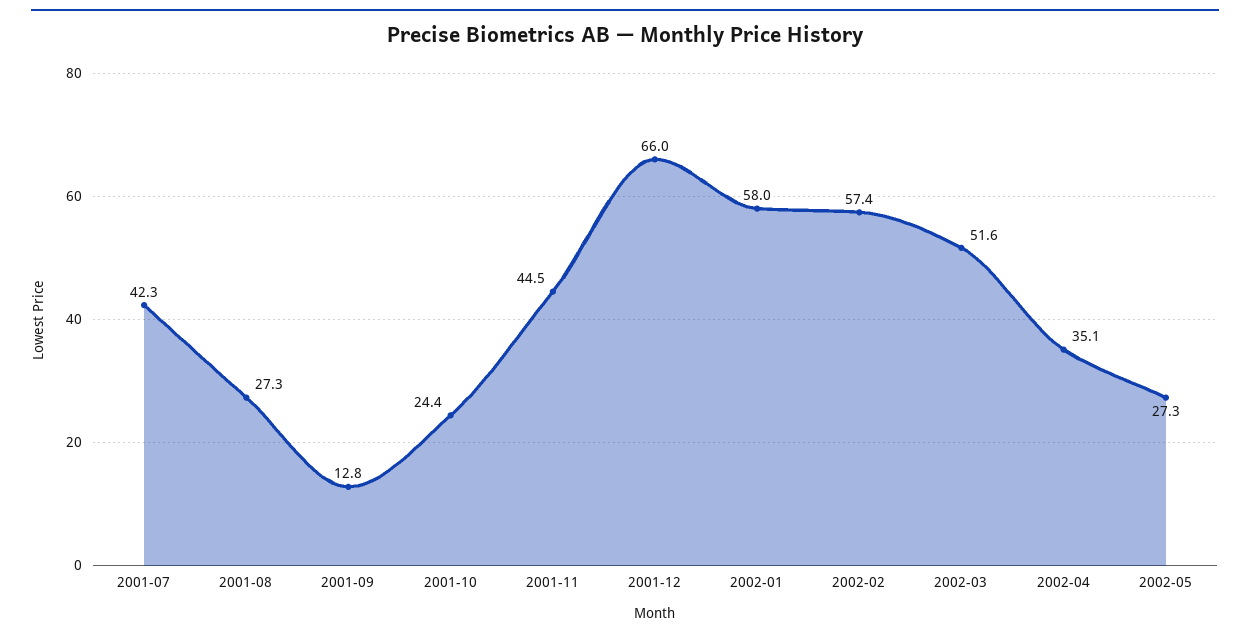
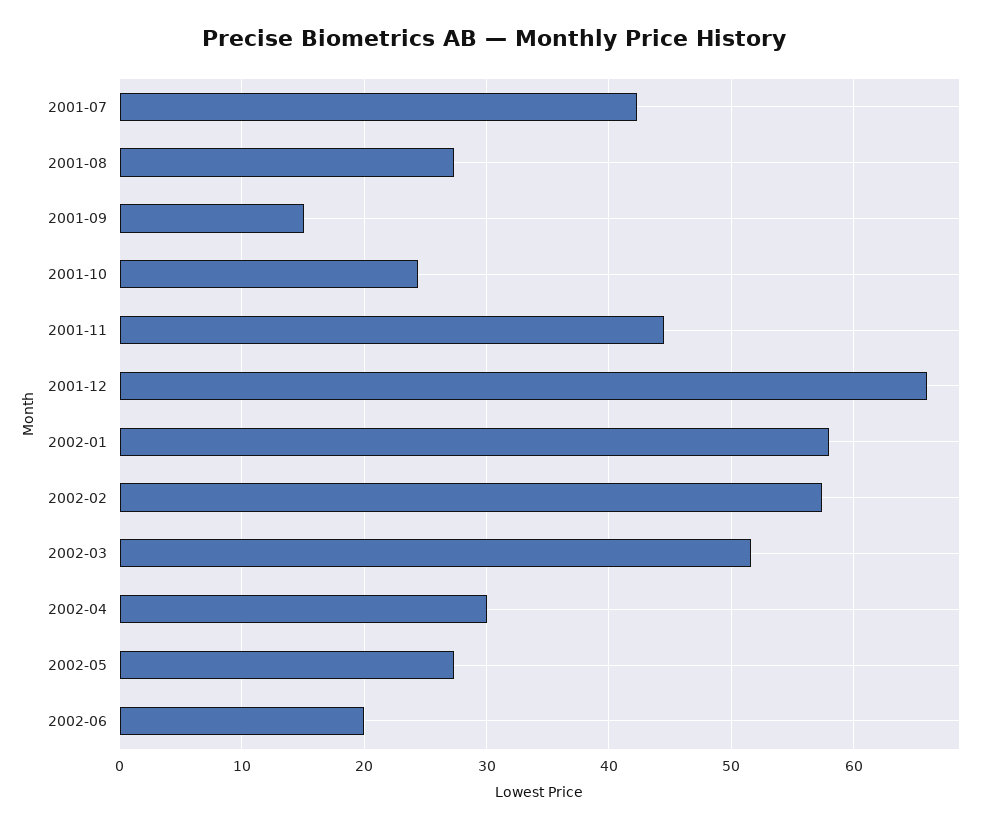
2001-09: 12.8 -> 15
2002-04: 35.1 -> 30
2002-06: none -> 20

